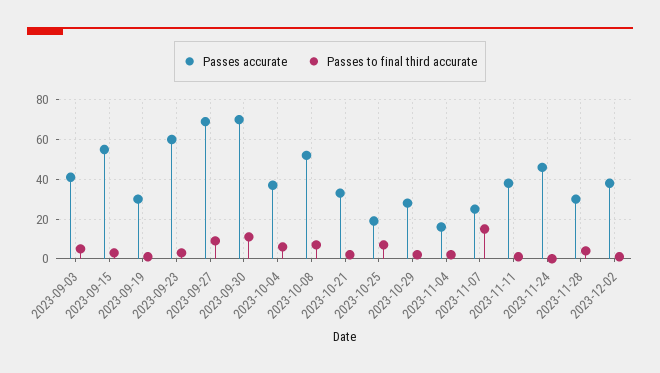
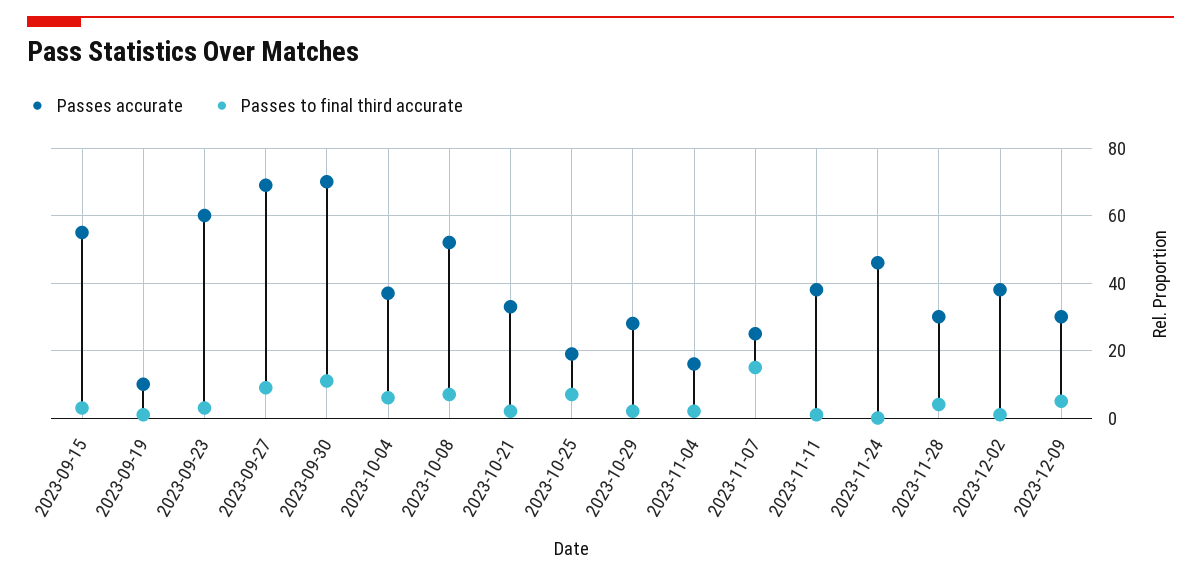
Passes accurate, 2023-09-03: 40 -> none
Passes to final third accurate, 2023-09-03: 5 -> none
Passes accurate, 2023-09-19: 30 -> 10
Passes accurate, 2023-12-09: none -> 30
Passes to final third accurate, 2023-12-09: none -> 5

